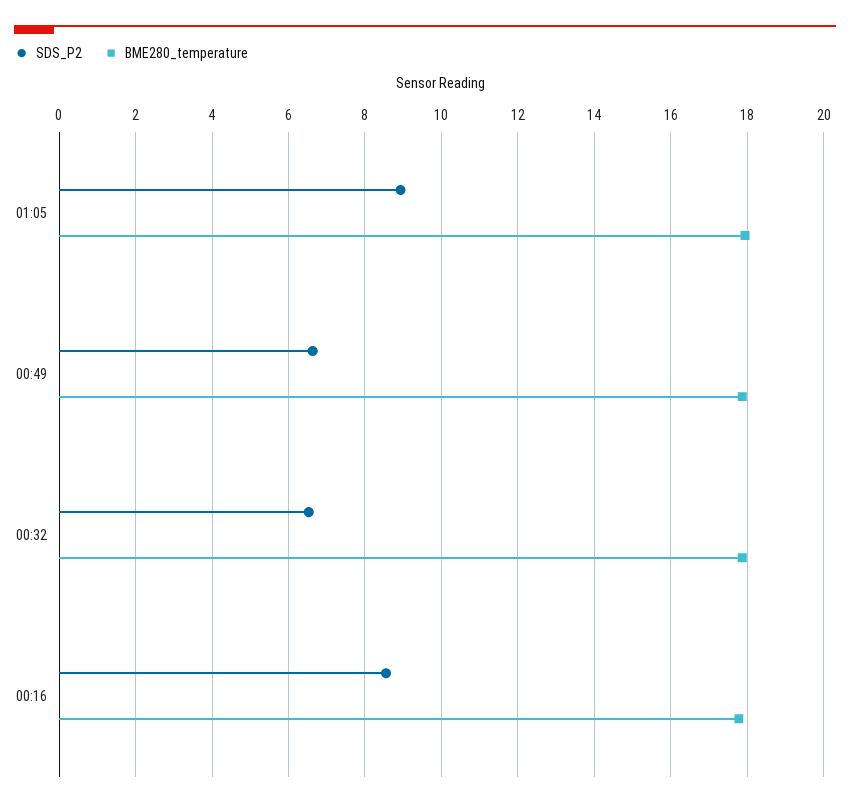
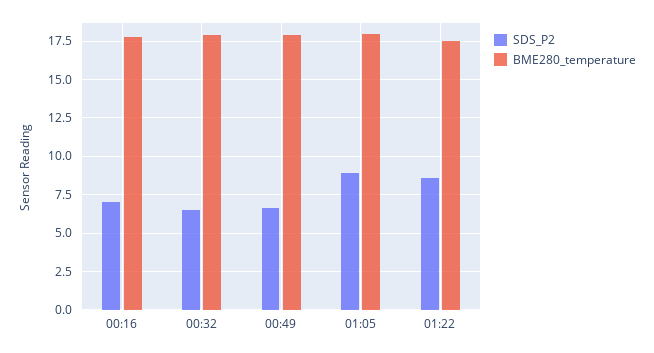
SDS_P2, 00:16: 8.6 -> 7
SDS_P2, 01:22: none -> 8.5
BME280_temperature, 01:22: none -> 17.5

